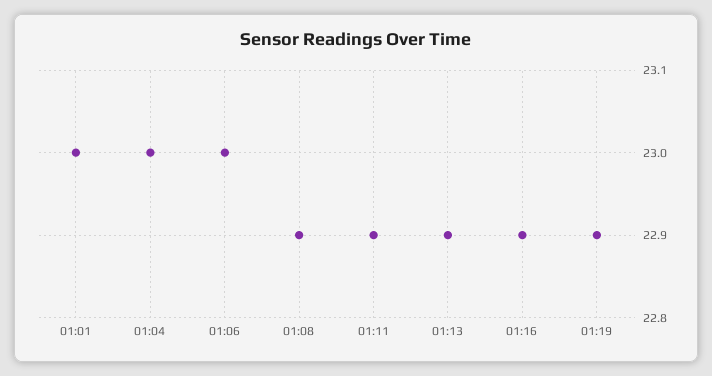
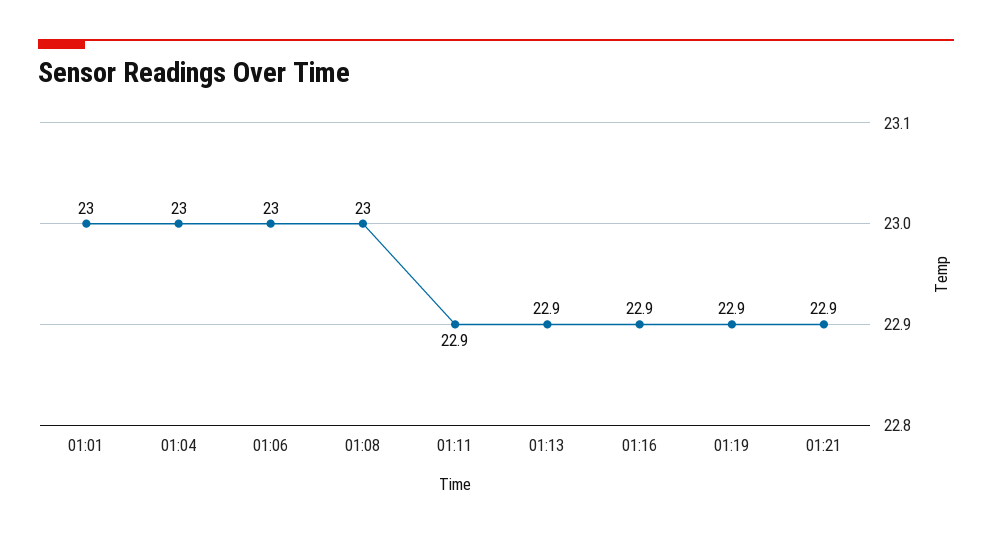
01:08: 22.9 -> 23
01:21: none -> 22.9

